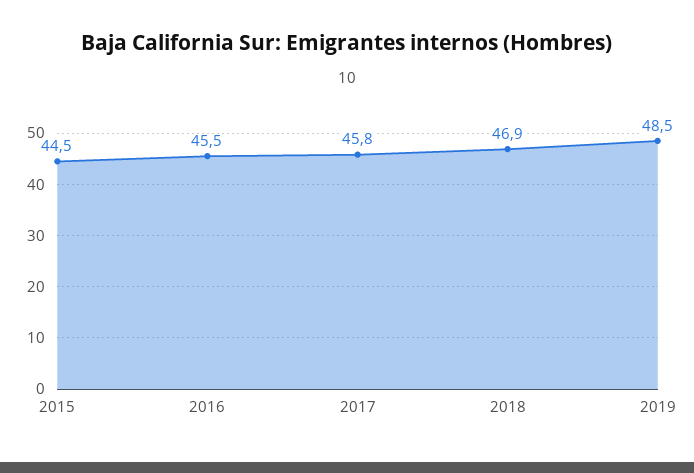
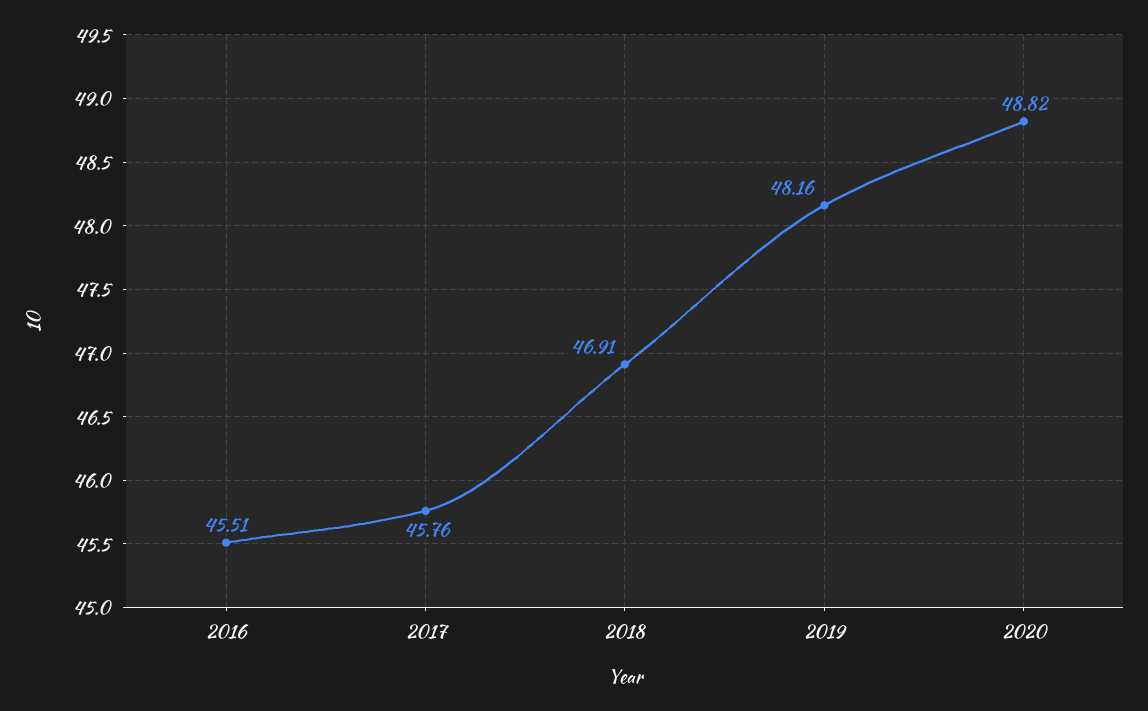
2015: 44.5 -> none
2019: 48.5 -> 48.16
2020: none -> 48.82

